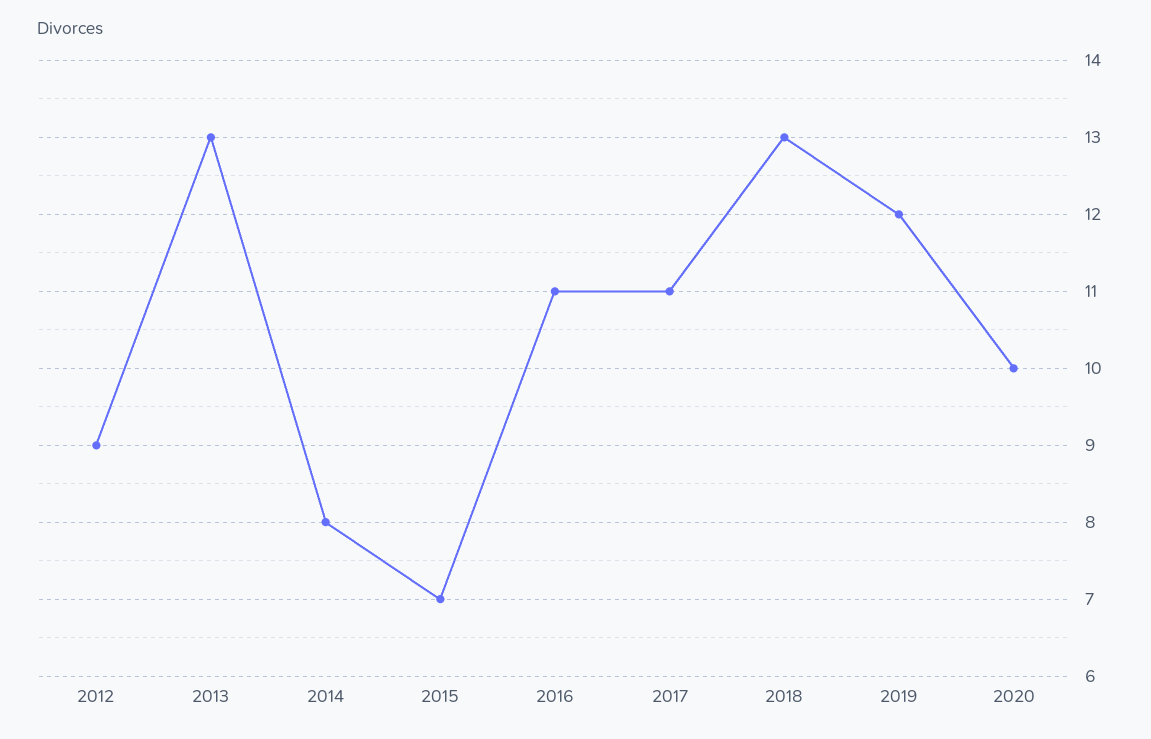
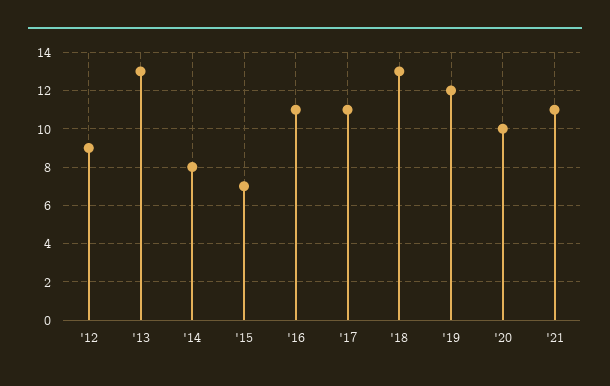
'21: none -> 11

